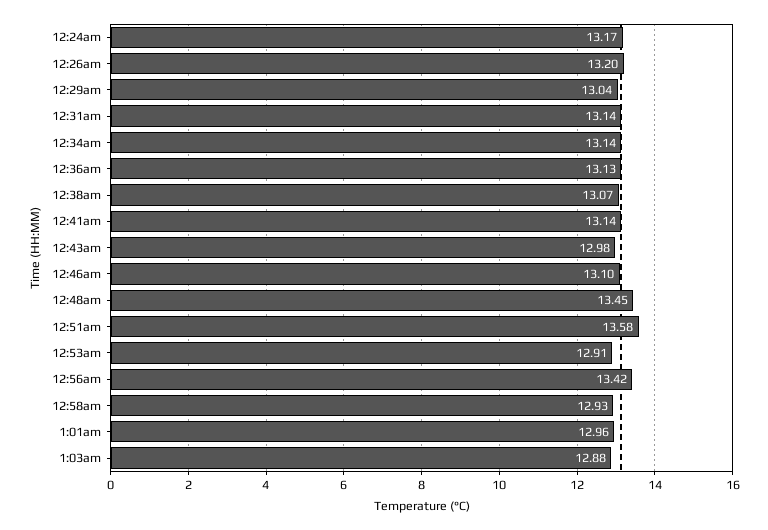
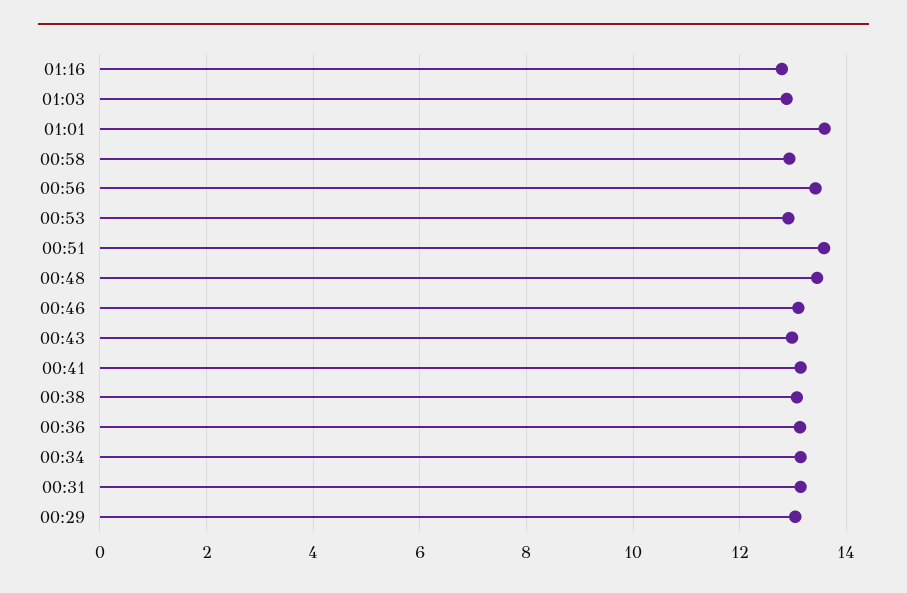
12:24am: 13.17 -> none
12:26am: 13.2 -> none
1:01am: 12.96 -> 13.6
01:16: none -> 12.8

